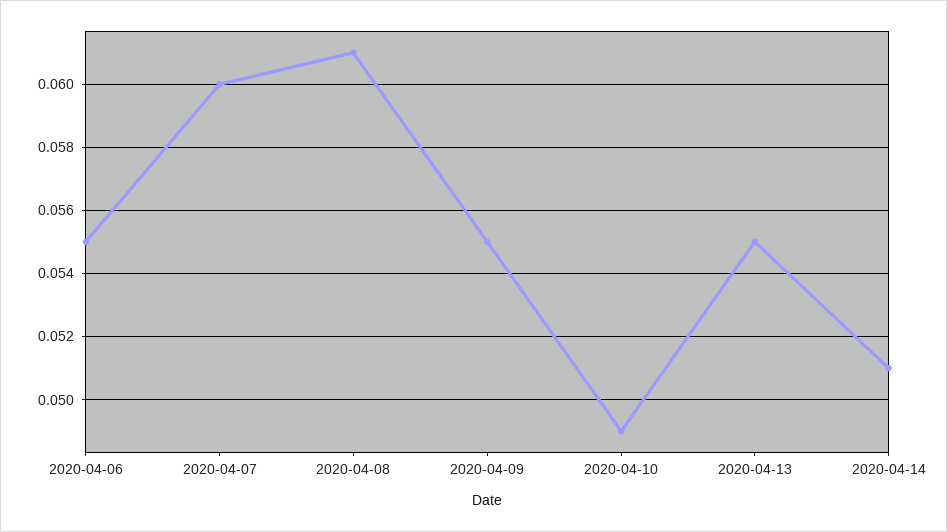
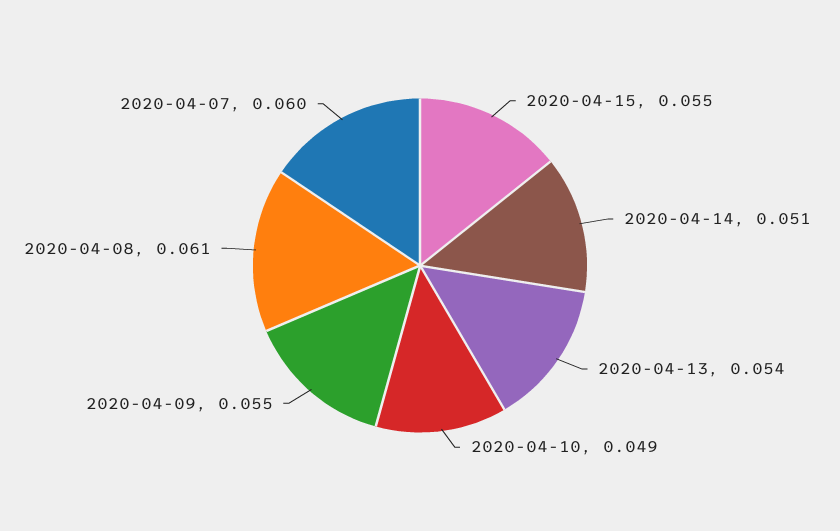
2020-04-06: 0.055 -> none
2020-04-13: 0.055 -> 0.054
2020-04-15: none -> 0.055

